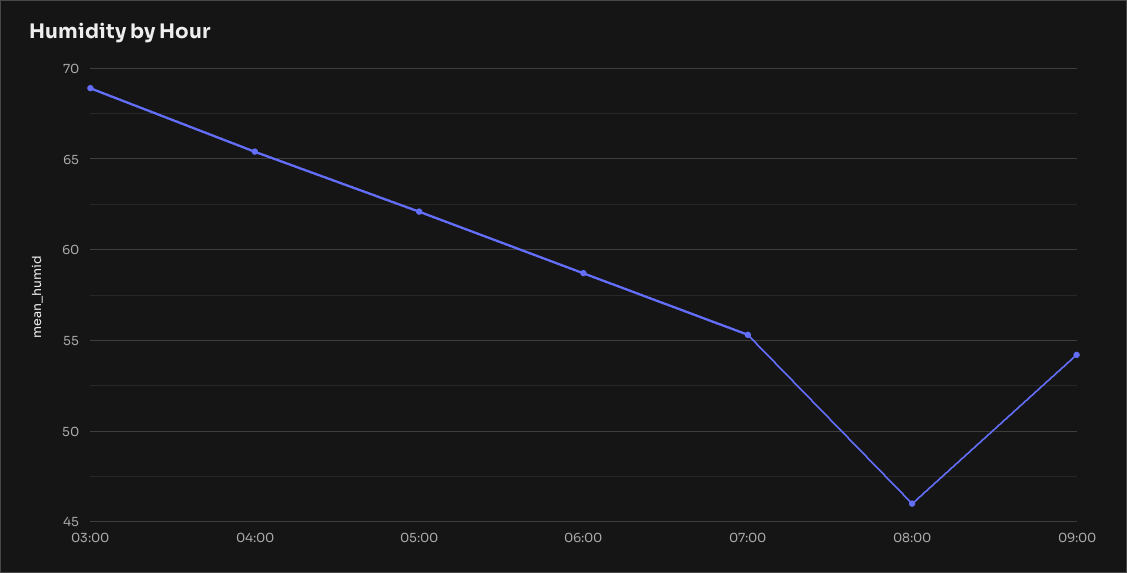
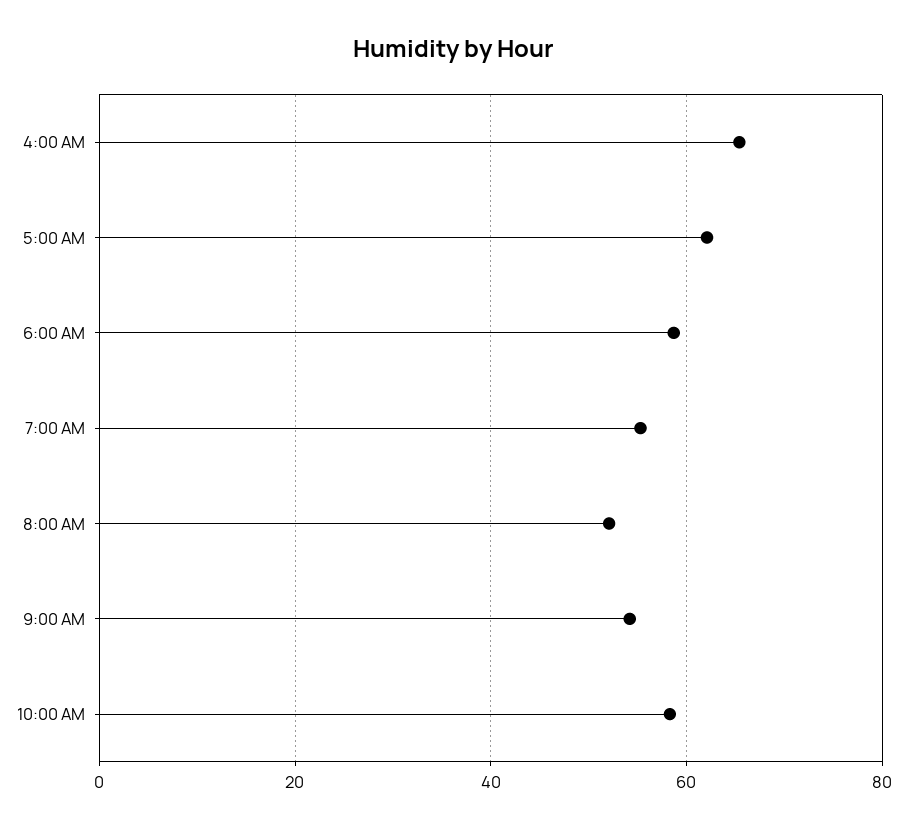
03:00: 69 -> none
08:00: 46 -> 52
10:00 AM: none -> 58

